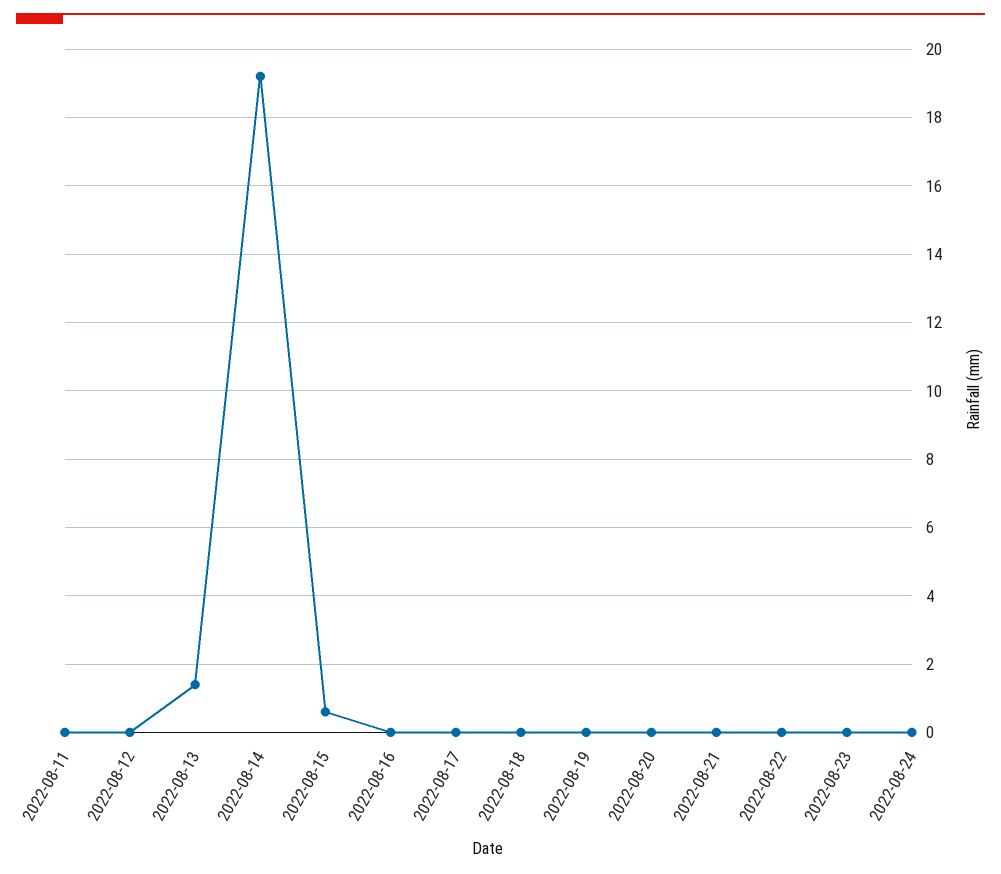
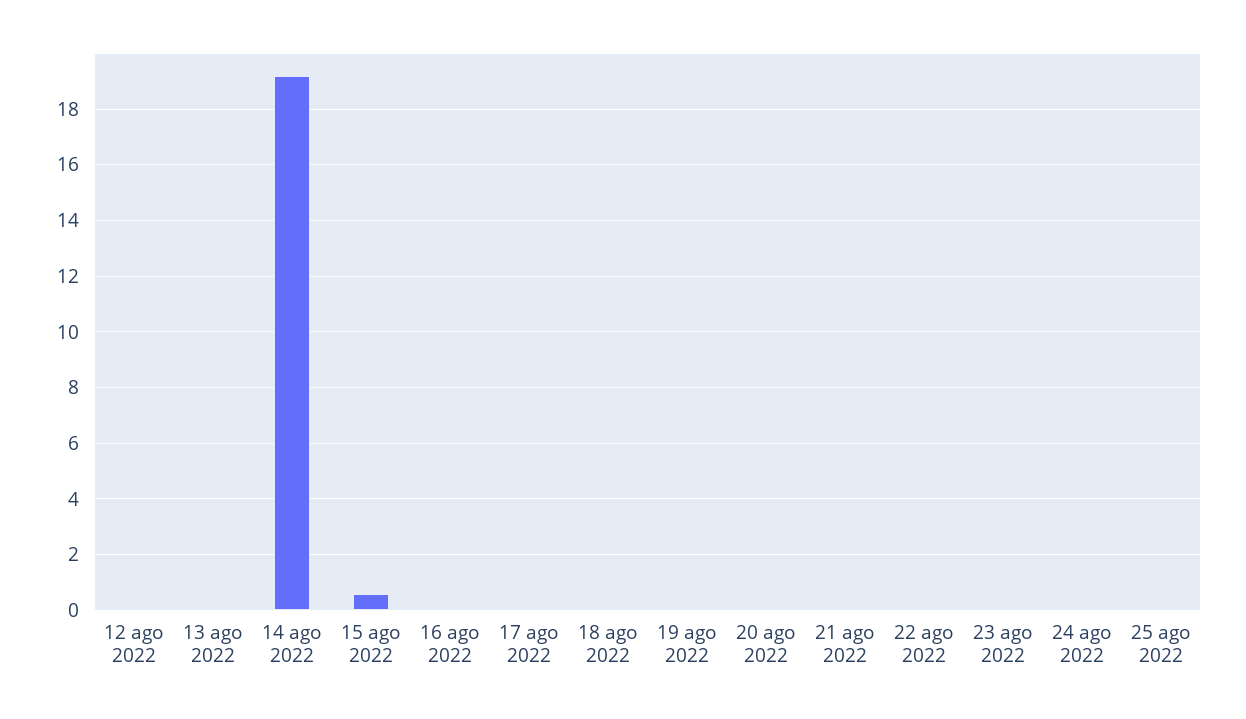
2022-08-11: 0 -> none
2022-08-13: 1.5 -> 0
25 ago 2022: none -> 0

